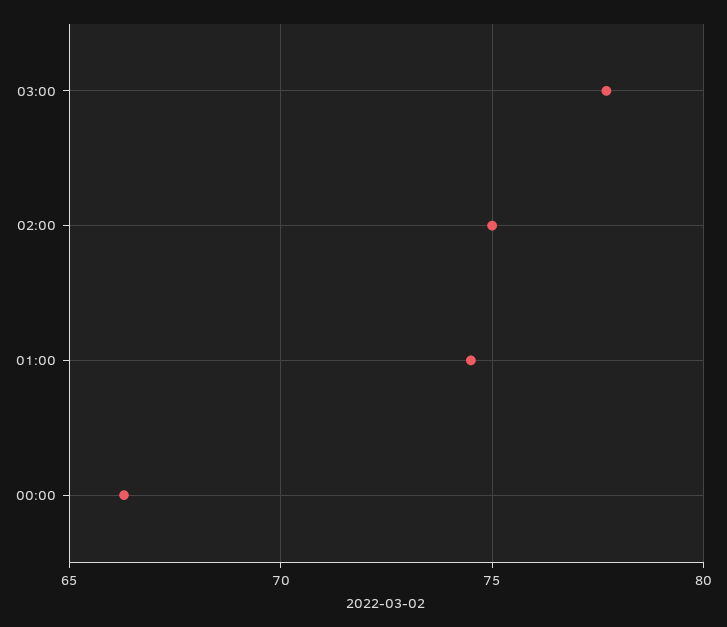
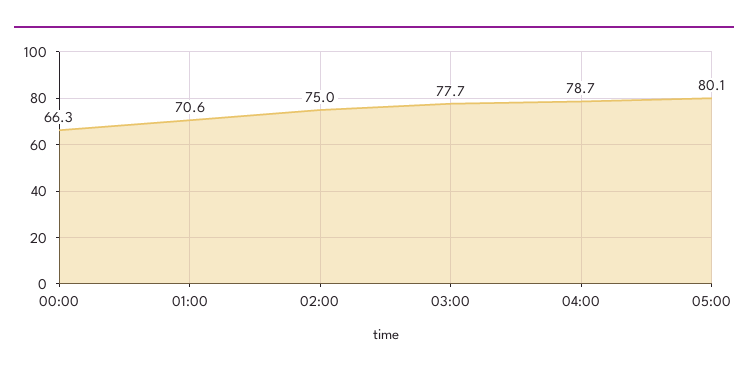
01:00: 74.5 -> 70.6
04:00: none -> 78.7
05:00: none -> 80.1

